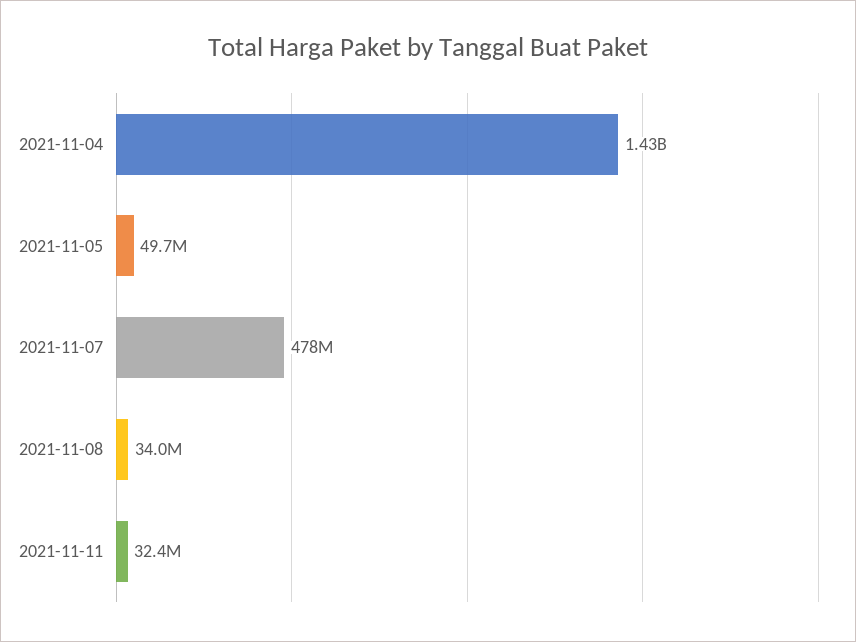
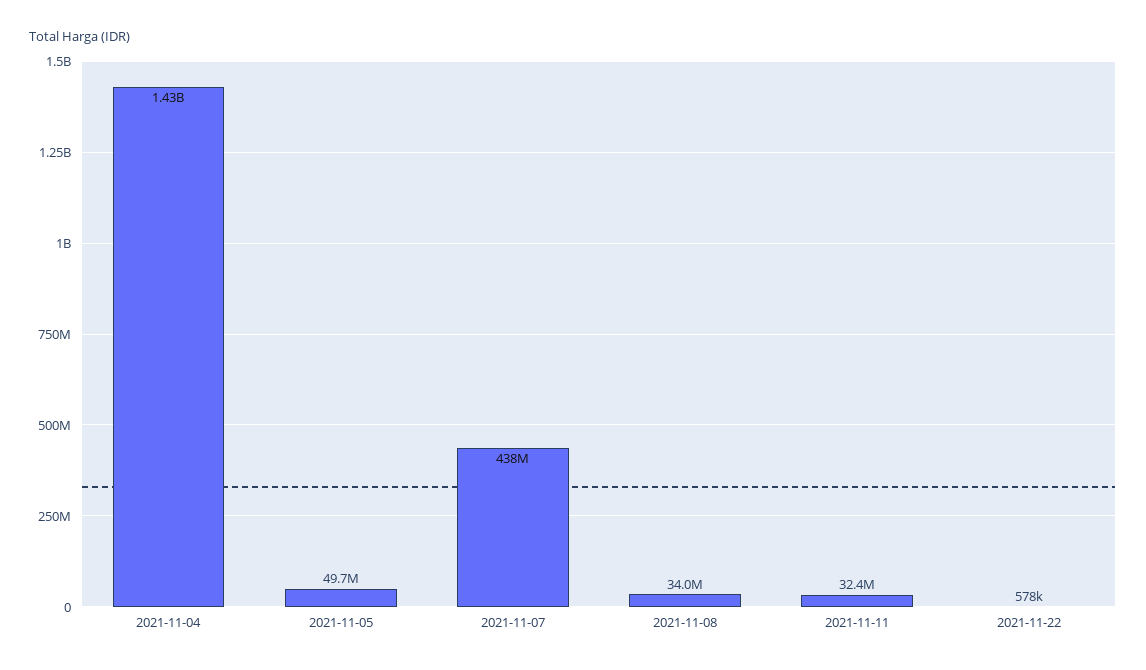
2021-11-07: 478000000 -> 438000000
2021-11-22: none -> 578000

